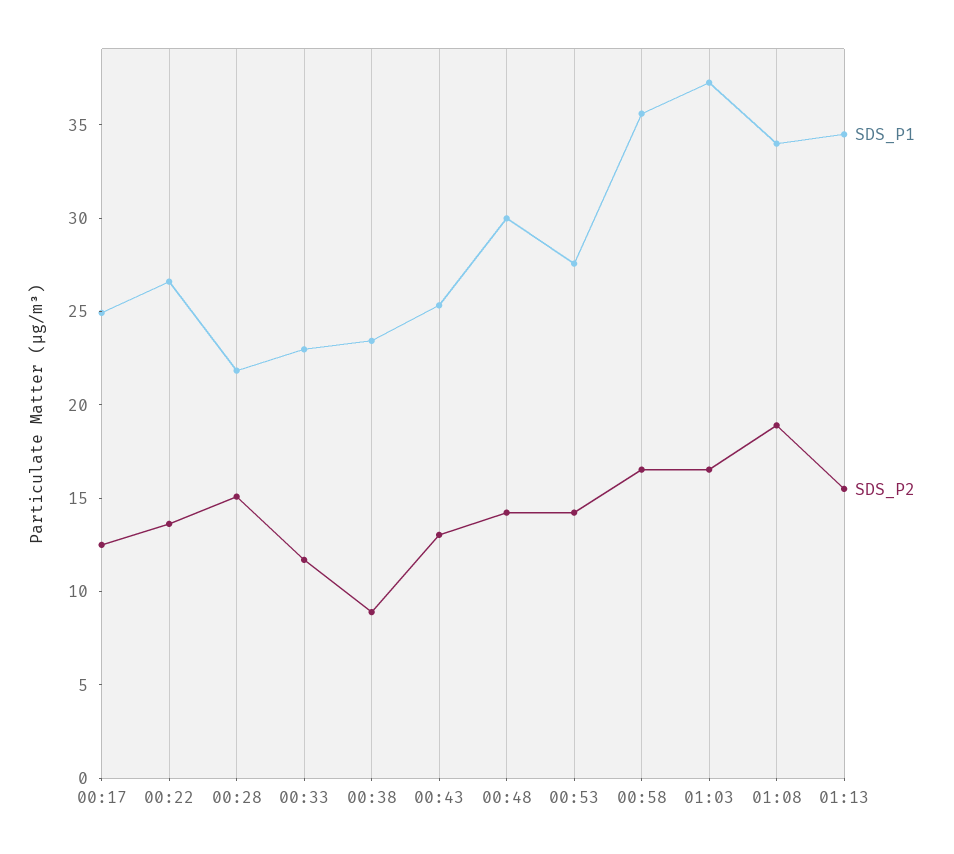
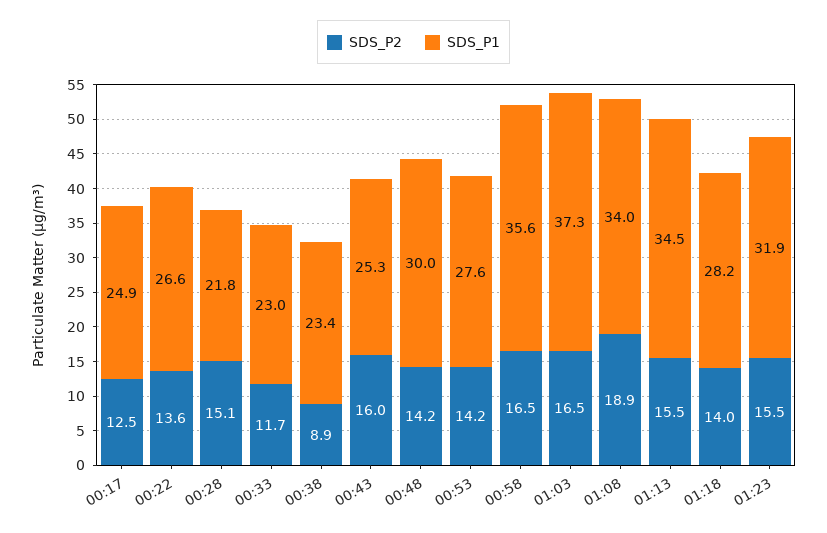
SDS_P2, 00:43: 13 -> 16
SDS_P2, 01:18: none -> 14
SDS_P1, 01:18: none -> 28.2
SDS_P2, 01:23: none -> 15.5
SDS_P1, 01:23: none -> 31.9

